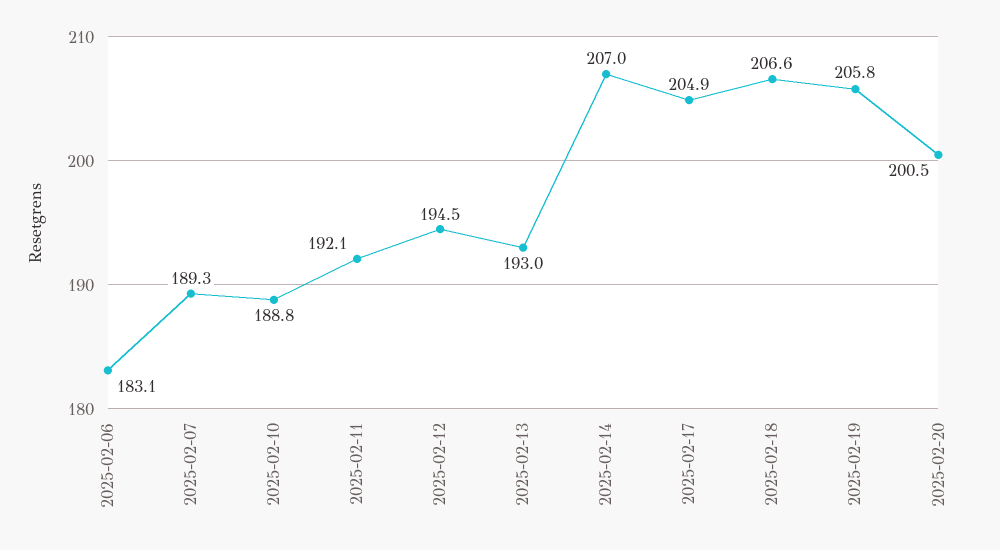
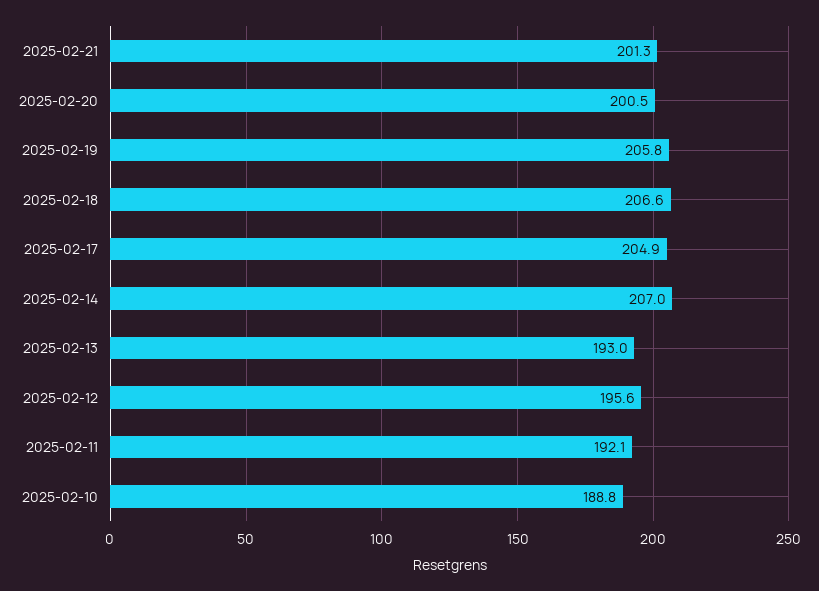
2025-02-06: 183.1 -> none
2025-02-07: 189.3 -> none
2025-02-12: 194.5 -> 195.6
2025-02-21: none -> 201.3

